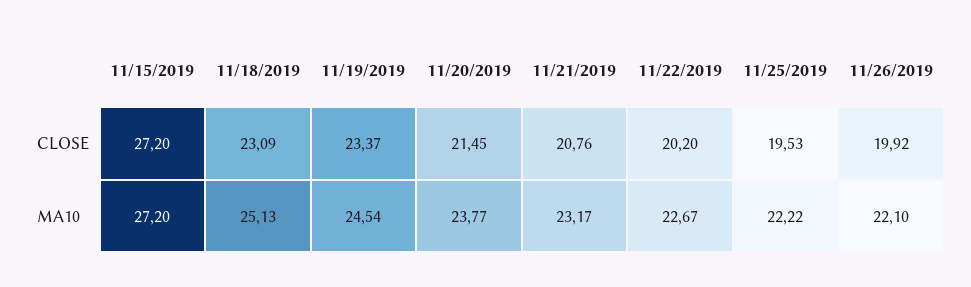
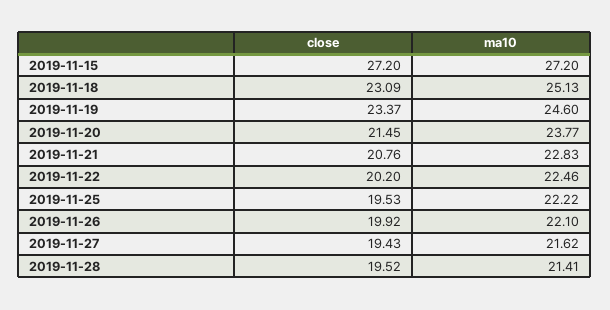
11/19/2019, MA10: 24.54 -> 24.6
11/21/2019, MA10: 23.17 -> 22.83
11/22/2019, MA10: 22.67 -> 22.46
2019-11-27, CLOSE: none -> 19.43
2019-11-27, MA10: none -> 21.62
2019-11-28, CLOSE: none -> 19.52
2019-11-28, MA10: none -> 21.41

